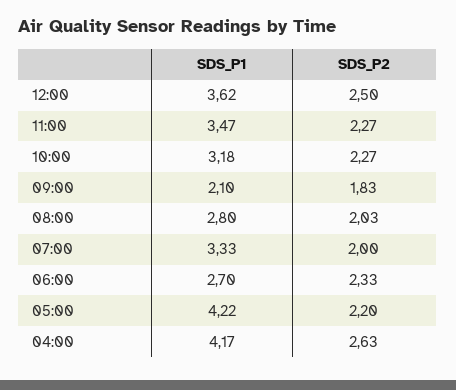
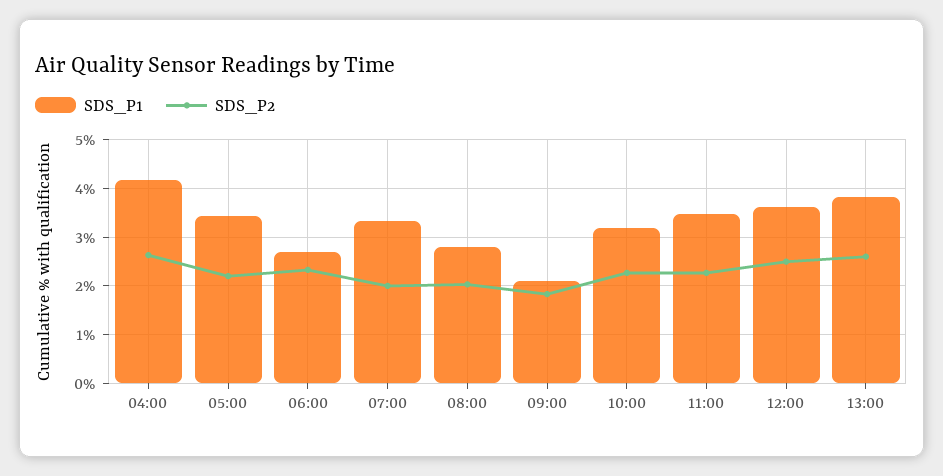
SDS_P1, 05:00: 4.22 -> 3.4
SDS_P1, 13:00: none -> 3.8
SDS_P2, 13:00: none -> 2.6

